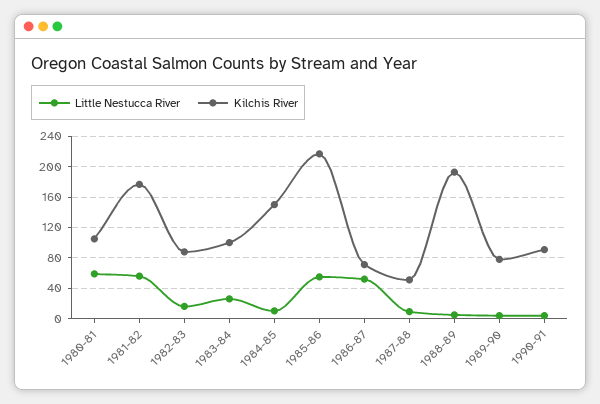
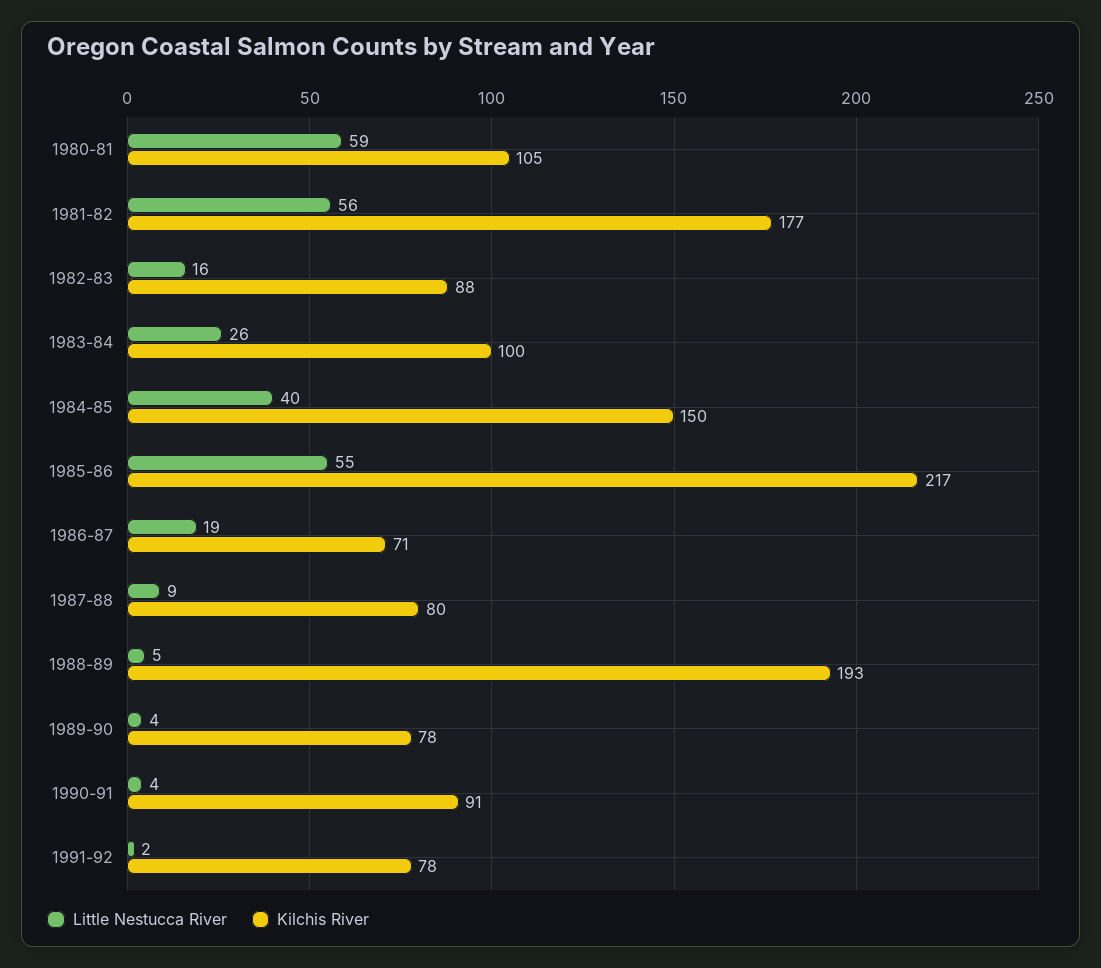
Little Nestucca River, 1984-85: 10 -> 40
Little Nestucca River, 1986-87: 50 -> 19
Kilchis River, 1987-88: 50 -> 80
Little Nestucca River, 1991-92: none -> 2
Kilchis River, 1991-92: none -> 78

